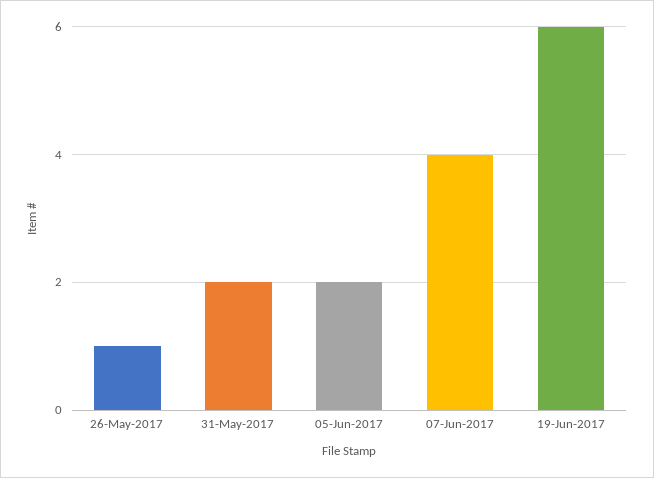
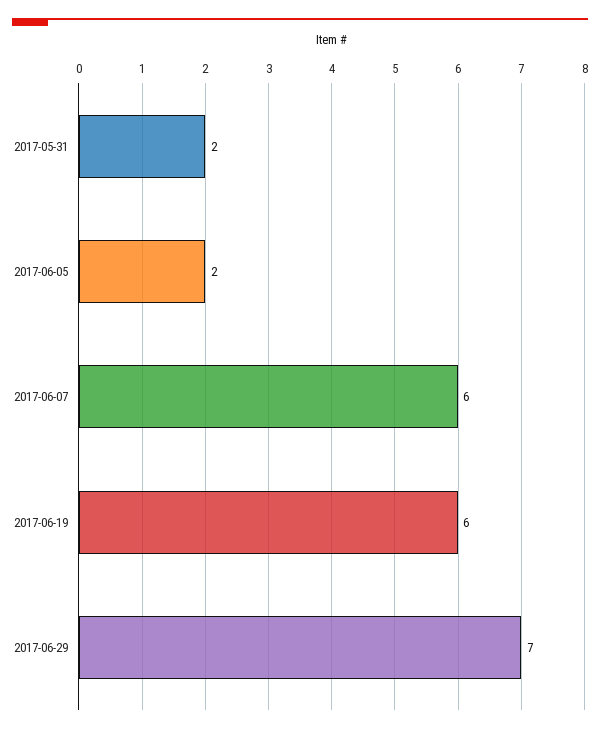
26-May-2017: 1 -> none
07-Jun-2017: 4 -> 6
2017-06-29: none -> 7

